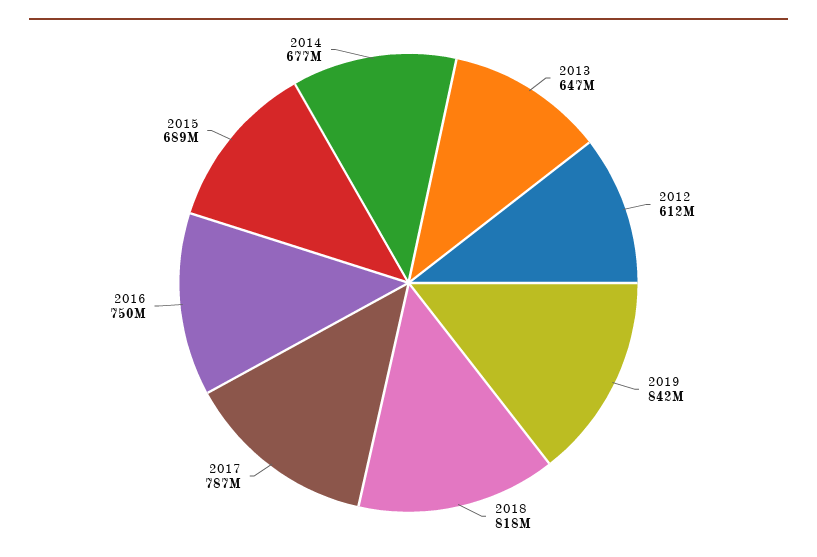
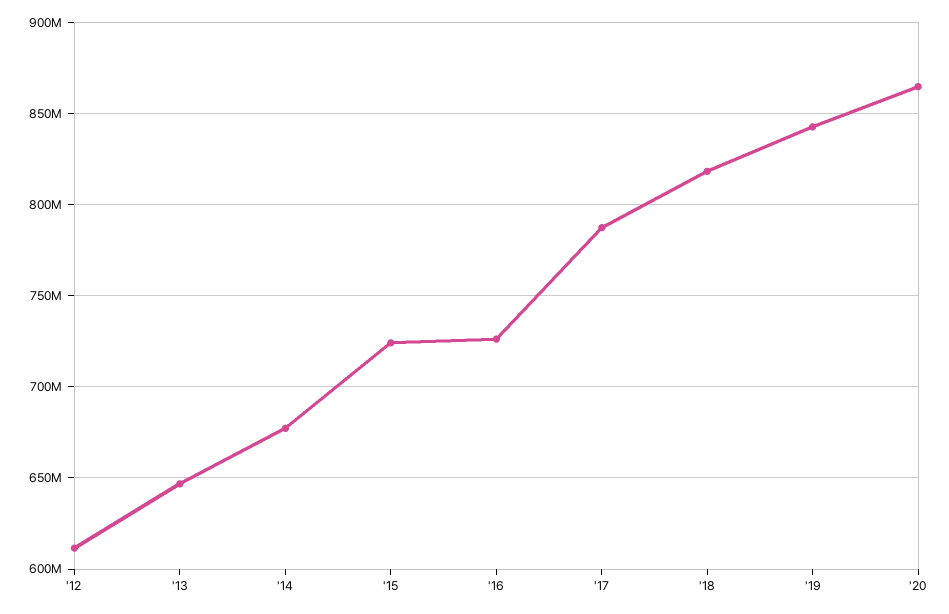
2016: 750000000 -> 725000000
2015: 689000000 -> 725000000
'20: none -> 865000000

